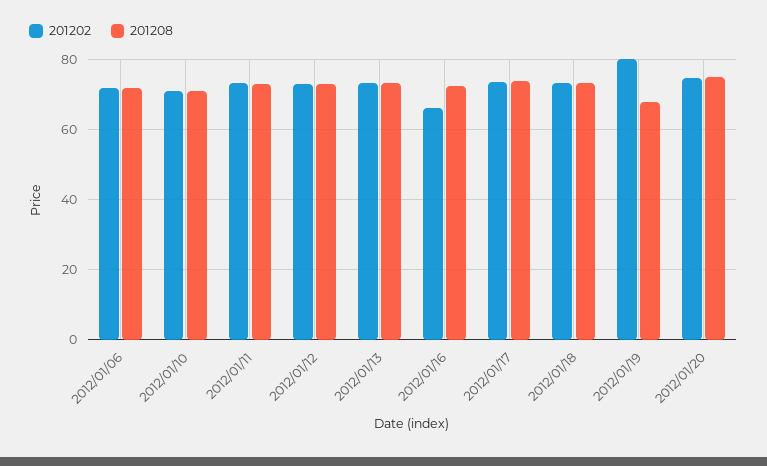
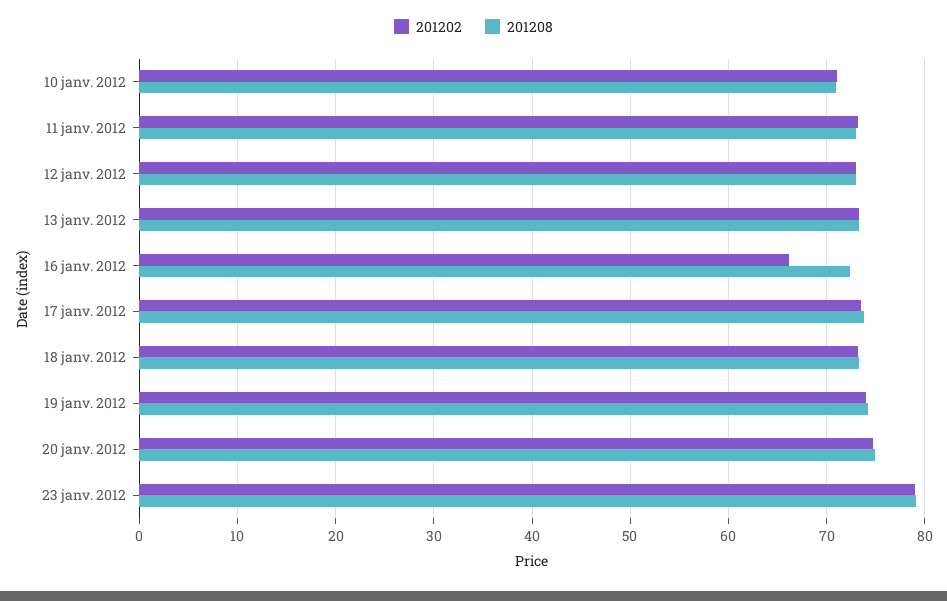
201202, 2012/01/06: 72 -> none
201208, 2012/01/06: 72 -> none
201202, 2012/01/19: 80 -> 74
201208, 2012/01/19: 68 -> 74
201202, 23 janv. 2012: none -> 79
201208, 23 janv. 2012: none -> 79

